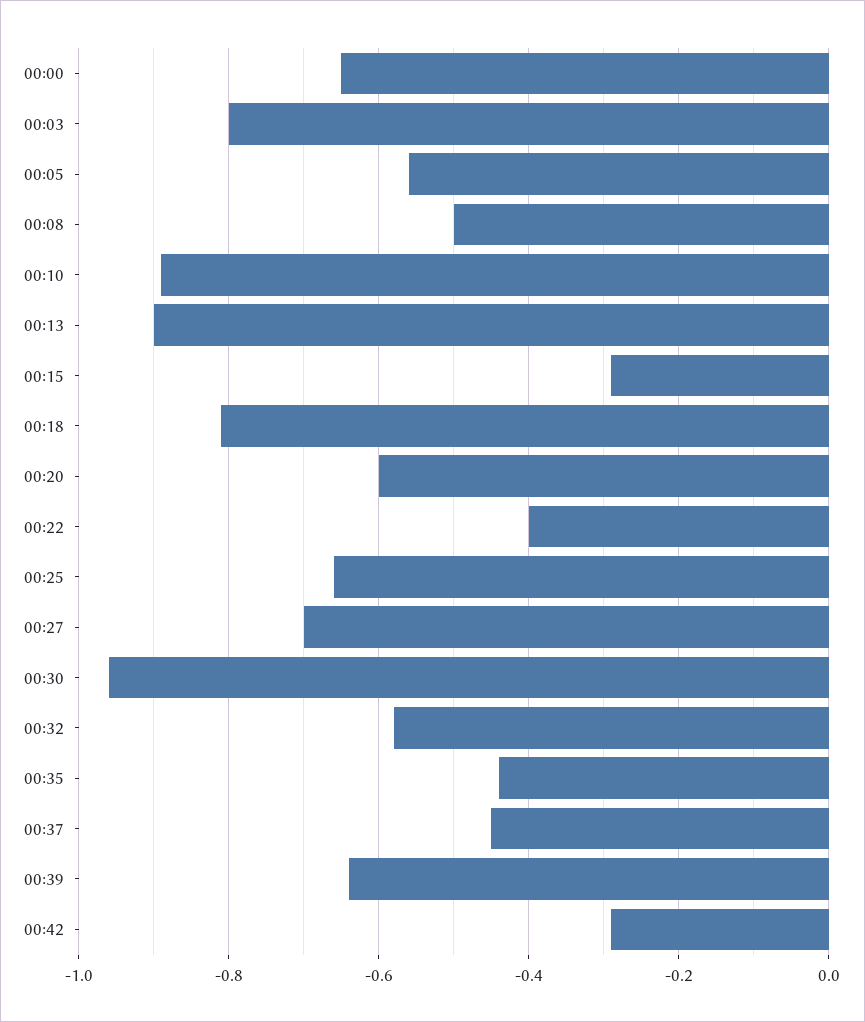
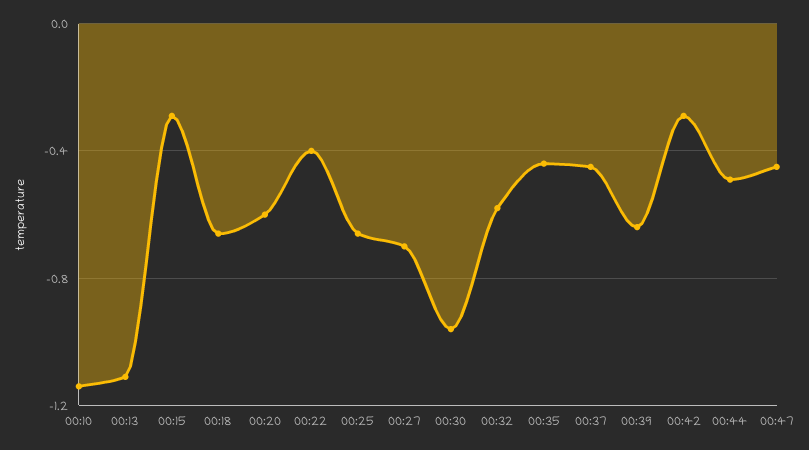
00:00: -0.65 -> none
00:03: -0.8 -> none
00:05: -0.55 -> none
00:08: -0.5 -> none
00:10: -0.9 -> -1.15
00:13: -0.9 -> -1.1
00:18: -0.8 -> -0.65
00:44: none -> -0.5
00:47: none -> -0.45

